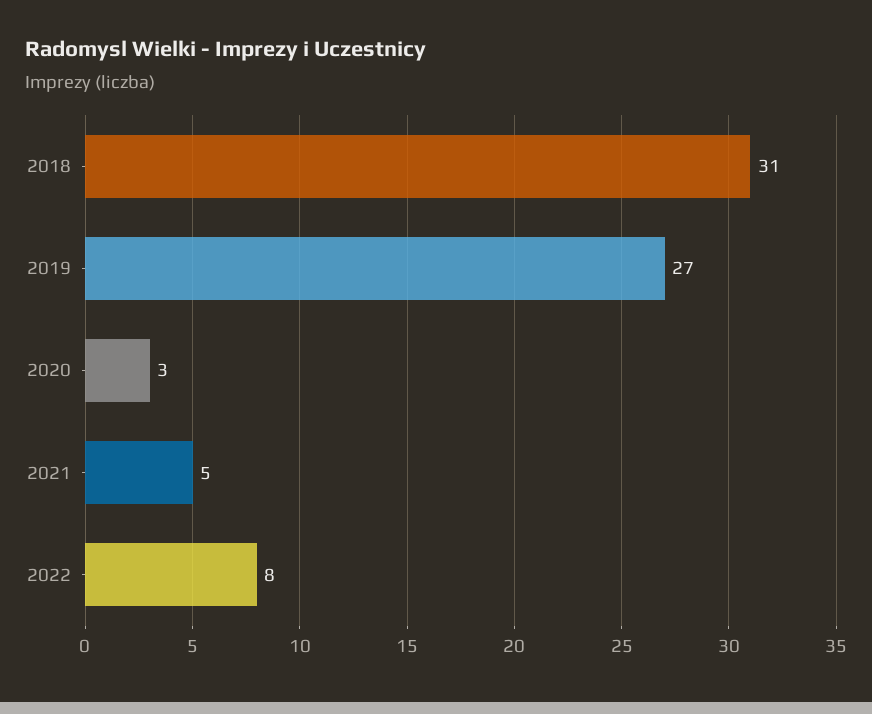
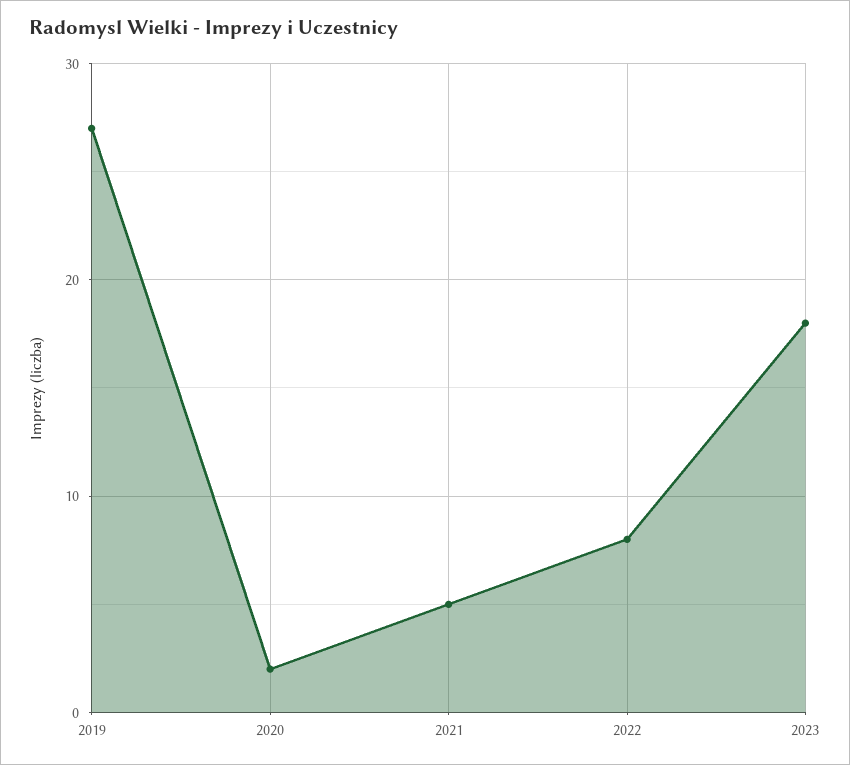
2018: 31 -> none
2020: 3 -> 2
2023: none -> 18

